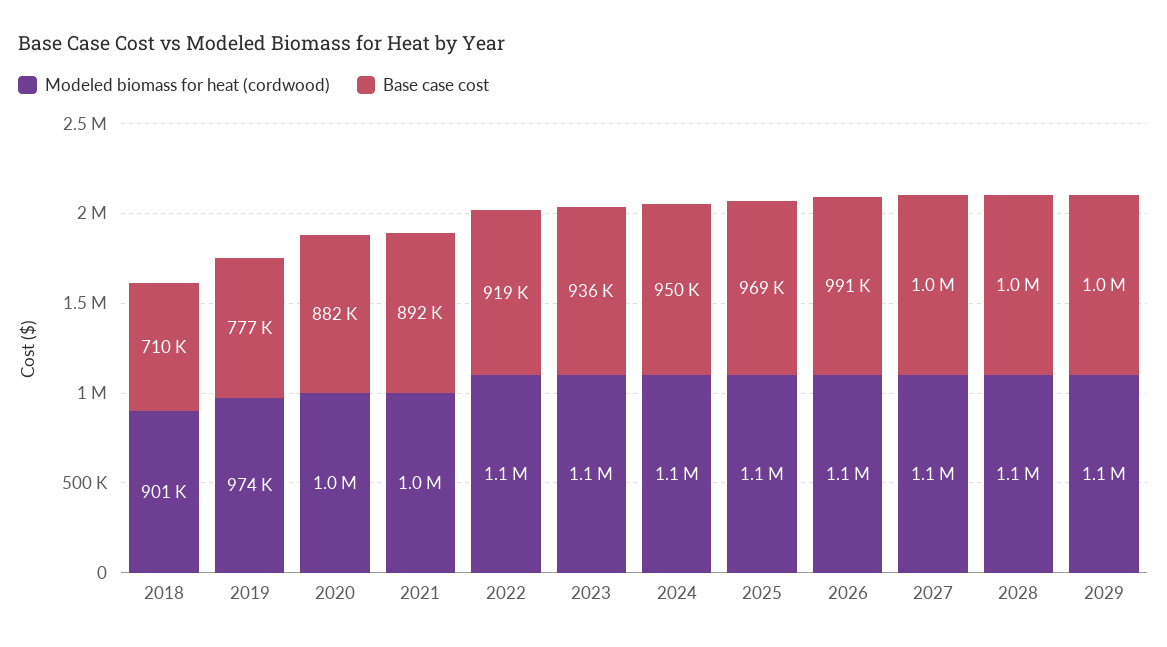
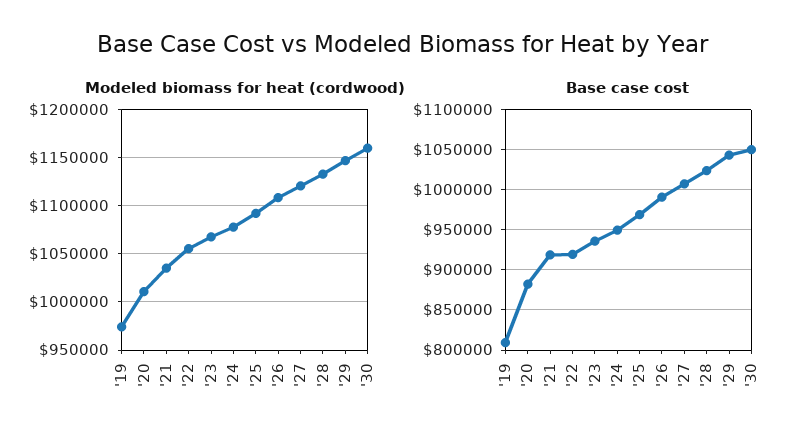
Modeled biomass for heat (cordwood), 2018: 901000 -> none
Base case cost, 2018: 710000 -> none
Base case cost, 2019: 777000 -> 810000
Base case cost, 2021: 892000 -> 920000
Modeled biomass for heat (cordwood), '30: none -> 1160000
Base case cost, '30: none -> 1050000

